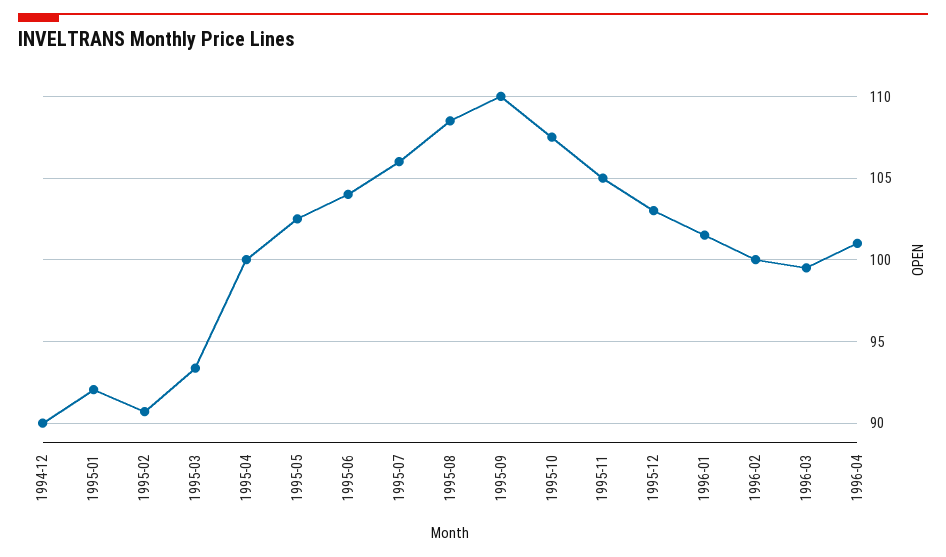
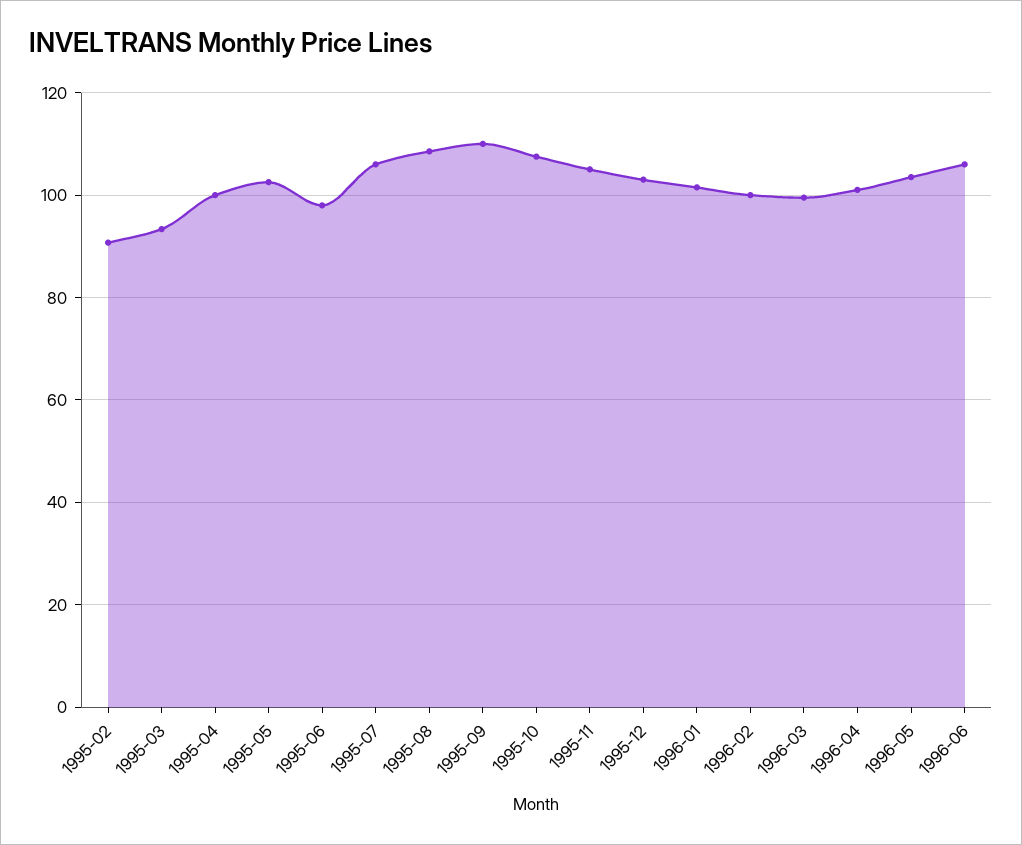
1994-12: 90 -> none
1995-01: 92 -> none
1995-06: 104 -> 98
1996-05: none -> 104
1996-06: none -> 106

